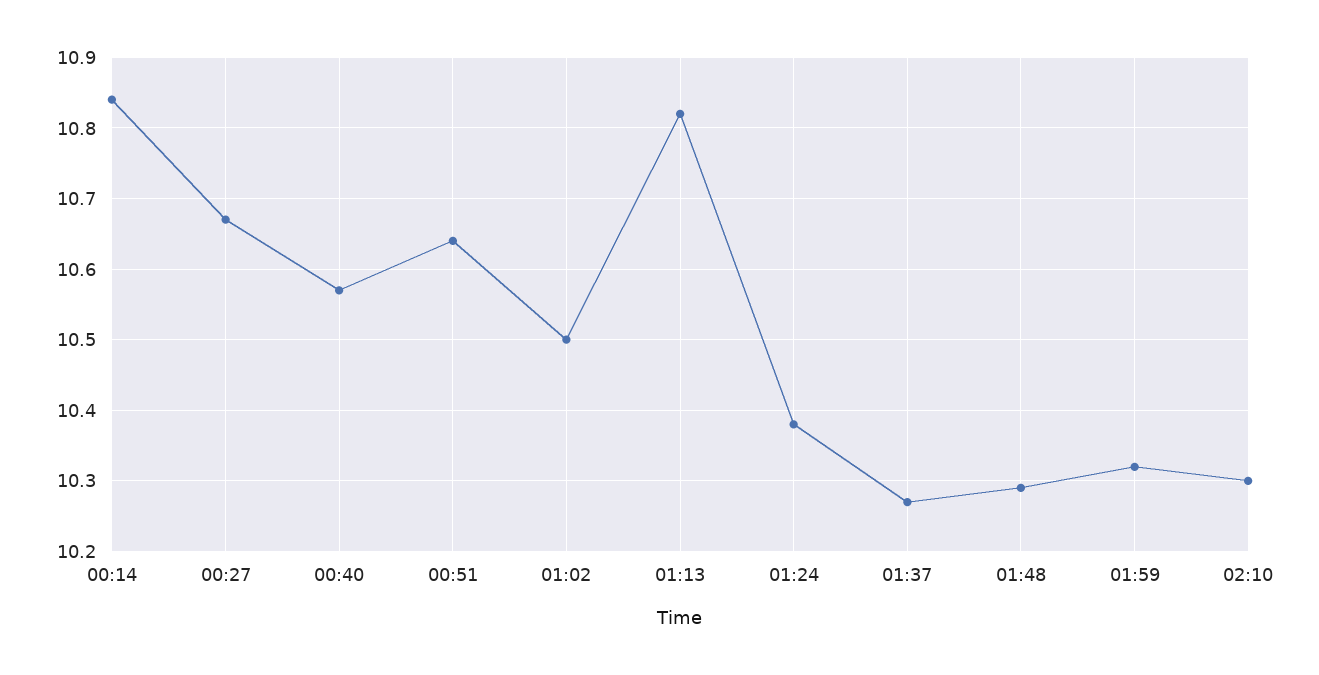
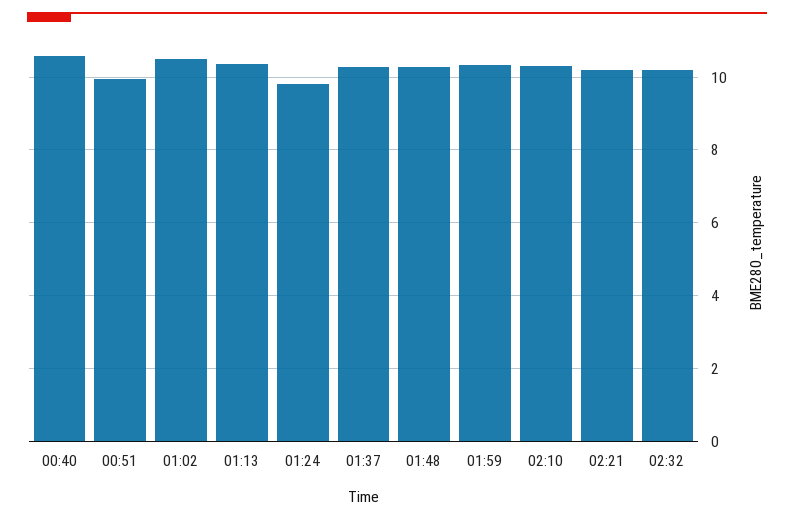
00:14: 10.84 -> none
00:27: 10.67 -> none
00:51: 10.64 -> 10
01:13: 10.82 -> 10.4
01:24: 10.38 -> 9.8
02:21: none -> 10.2
02:32: none -> 10.2

